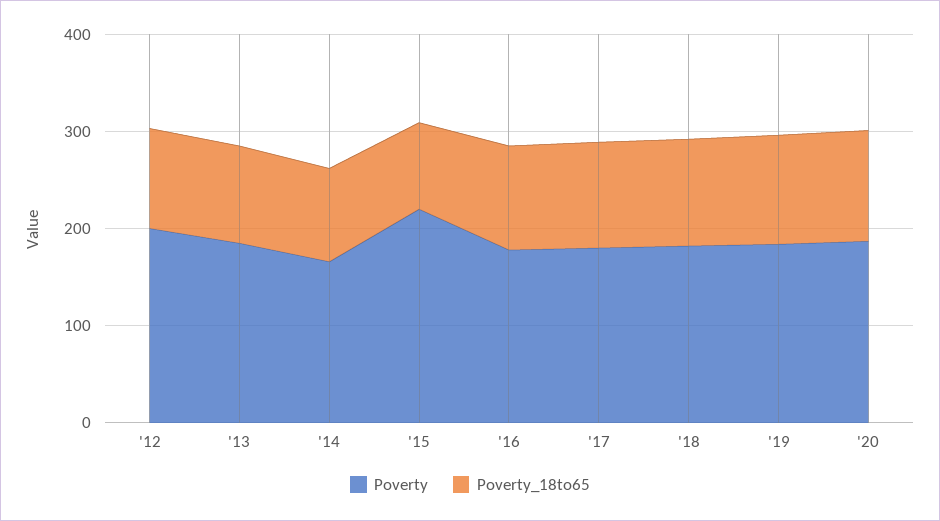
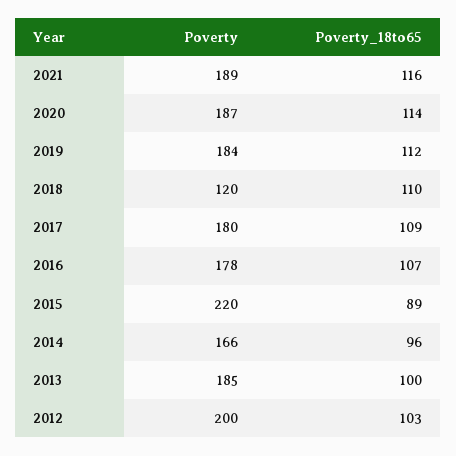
Poverty, '18: 180 -> 120
Poverty, 2021: none -> 189
Poverty_18to65, 2021: none -> 116

